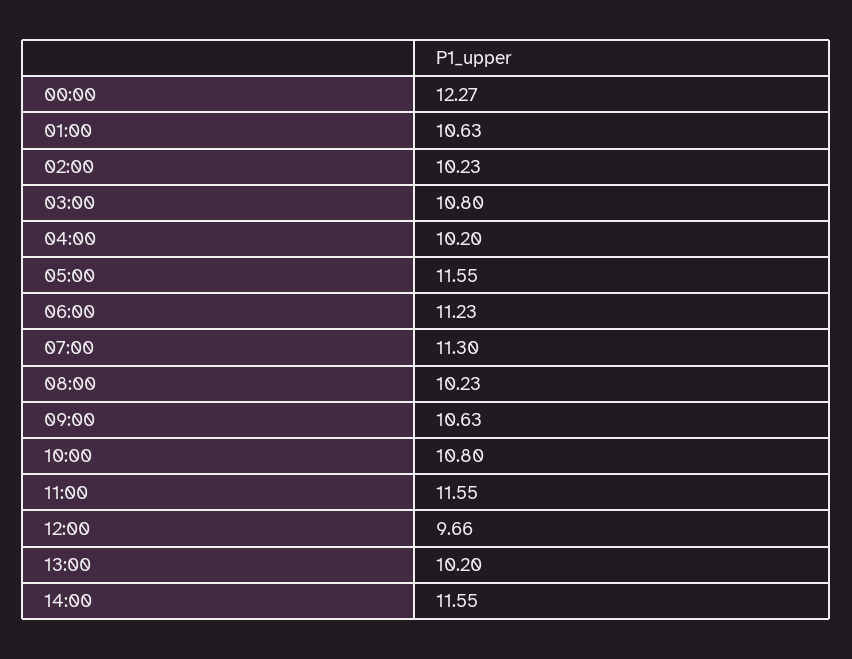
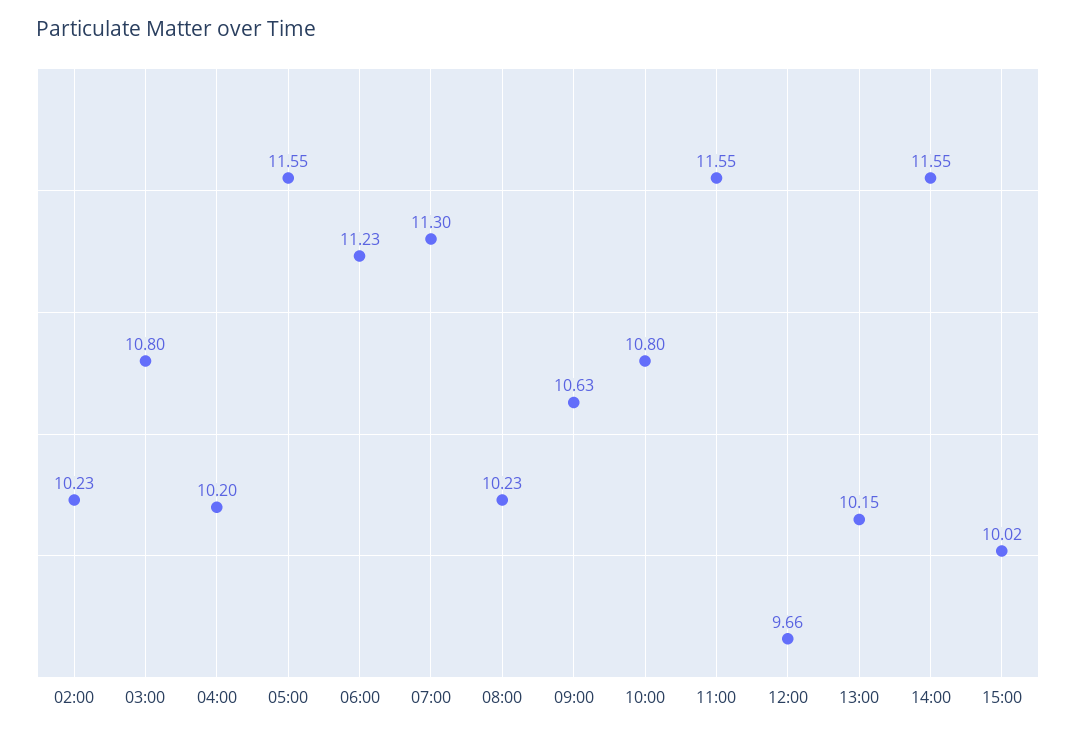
00:00: 12.27 -> none
01:00: 10.63 -> none
13:00: 10.2 -> 10.15
15:00: none -> 10.02

